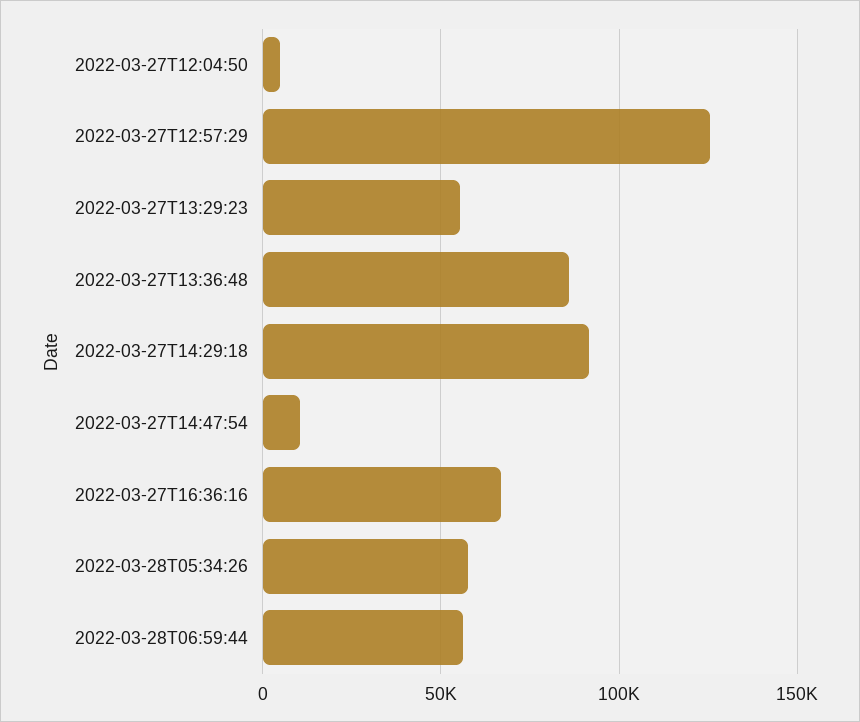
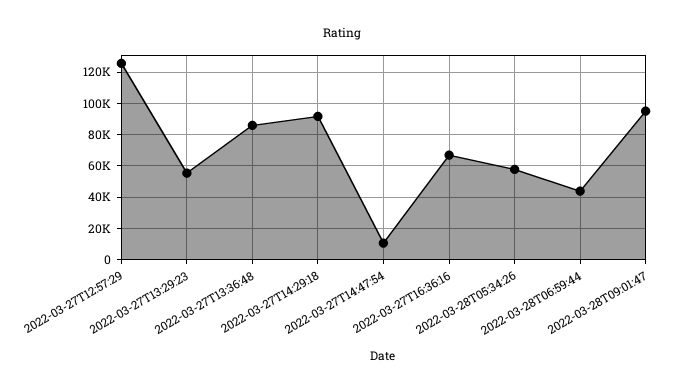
2022-03-27T12:04:50: 5000 -> none
2022-03-28T06:59:44: 55000 -> 45000
2022-03-28T09:01:47: none -> 95000

